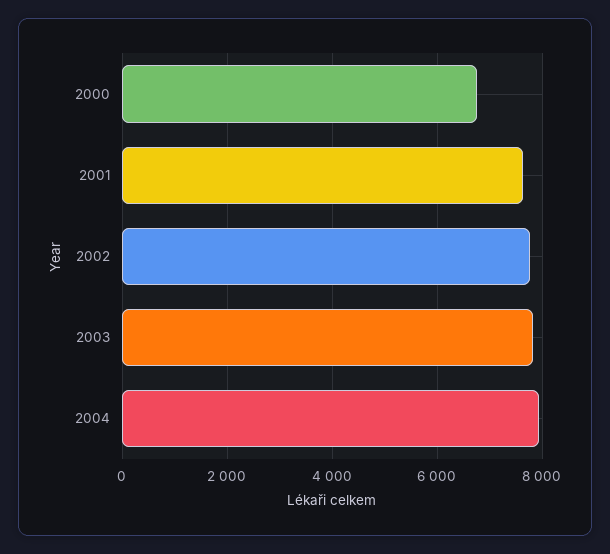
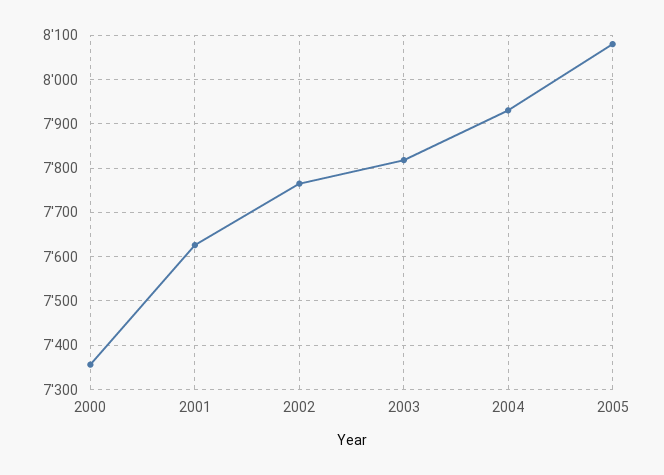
2000: 6800 -> 7360
2005: none -> 8080

